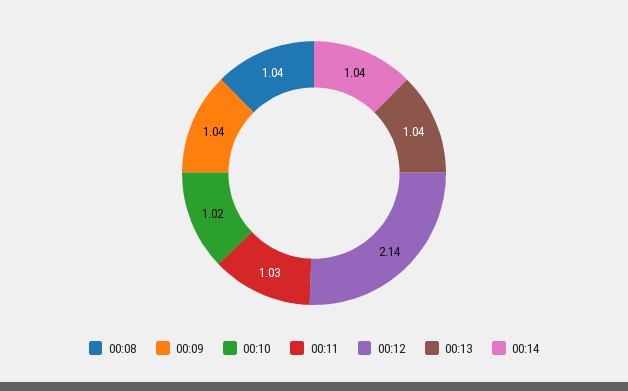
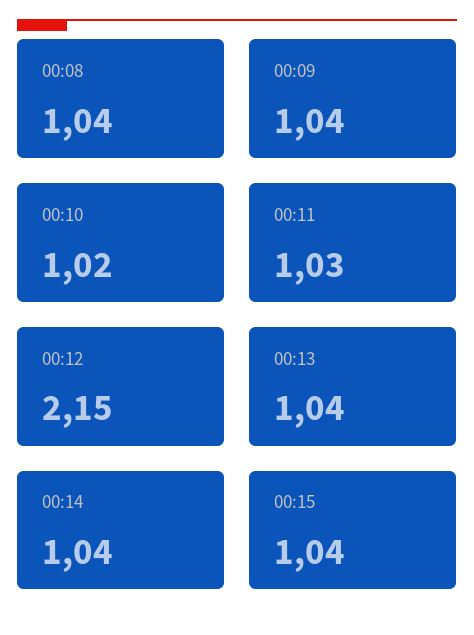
00:12: 2.14 -> 2.15
00:15: none -> 1.04

